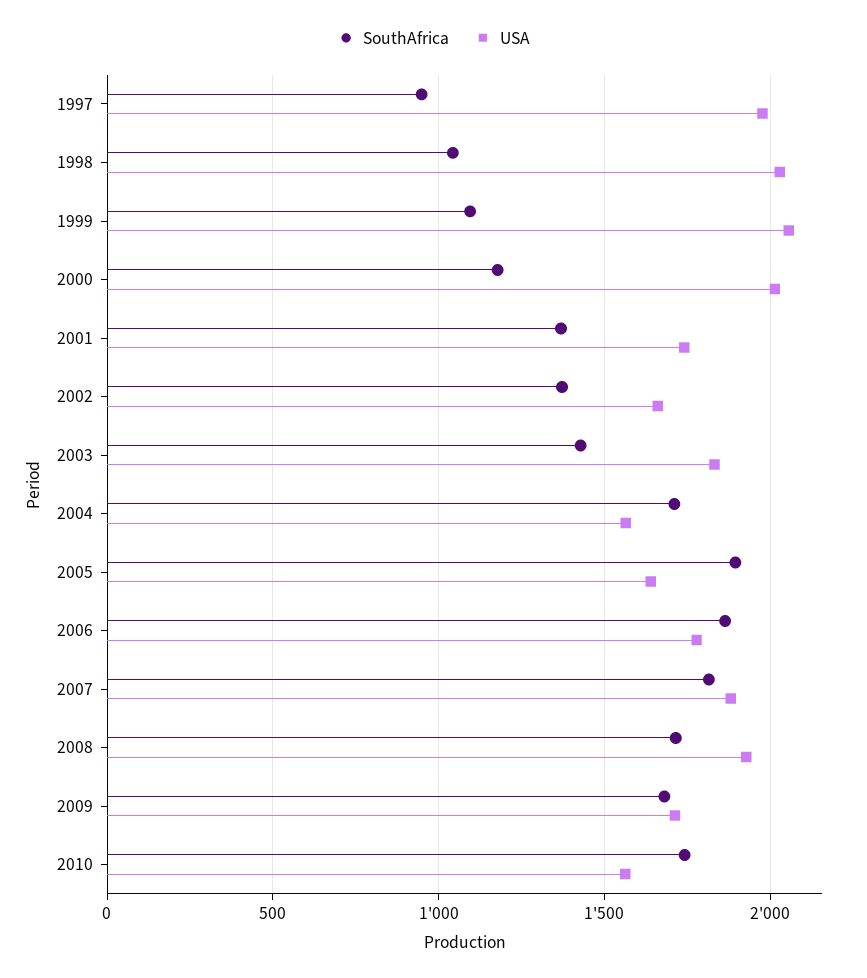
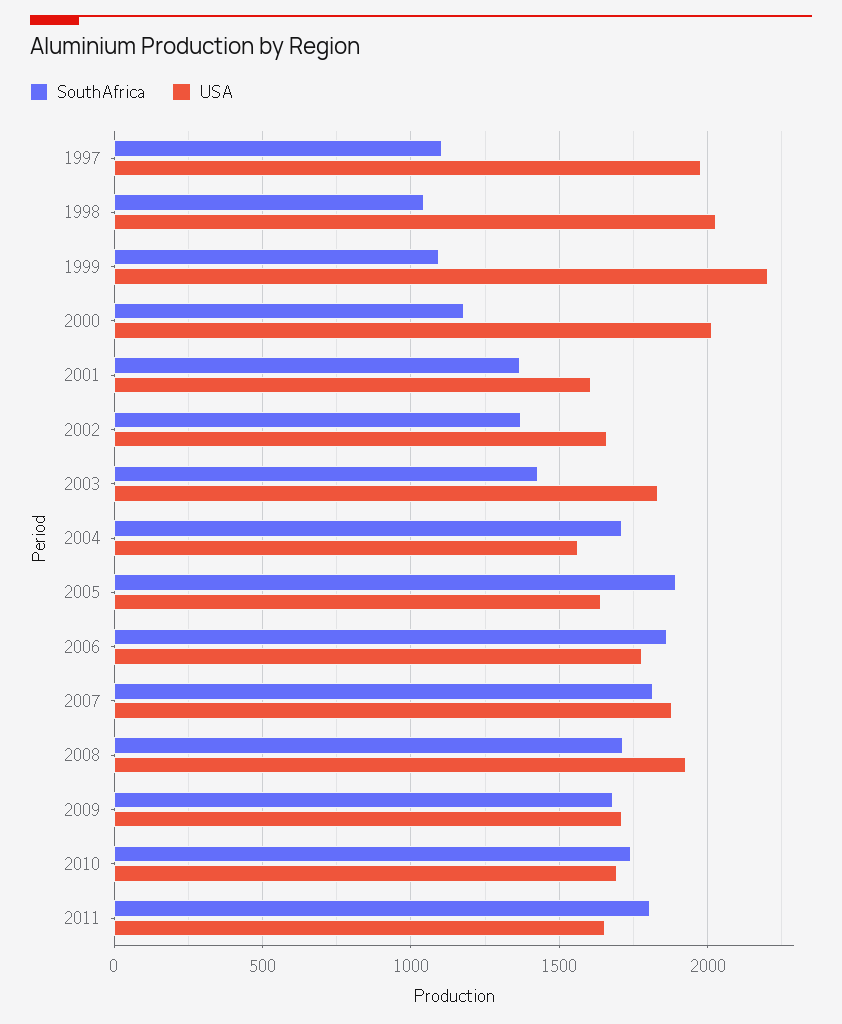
SouthAfrica, 1997: 950 -> 1100
USA, 1999: 2050 -> 2200
USA, 2001: 1750 -> 1600
USA, 2010: 1550 -> 1700
SouthAfrica, 2011: none -> 1800
USA, 2011: none -> 1650

